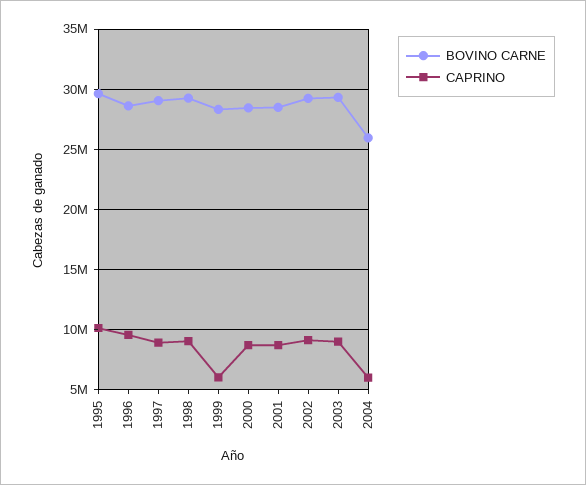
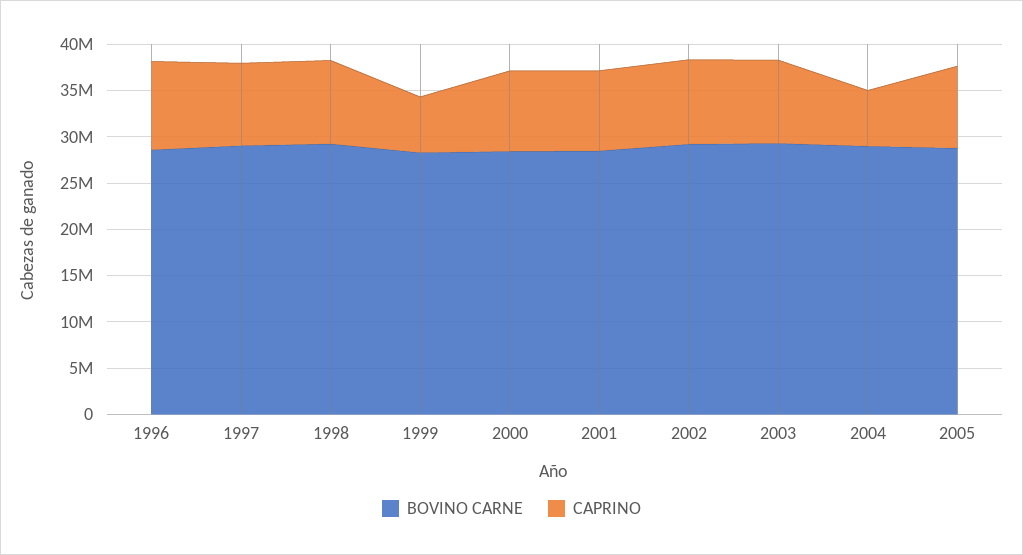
BOVINO CARNE, 1995: 29500000 -> none
CAPRINO, 1995: 10000000 -> none
BOVINO CARNE, 2004: 26000000 -> 29000000
BOVINO CARNE, 2005: none -> 29000000
CAPRINO, 2005: none -> 9000000

